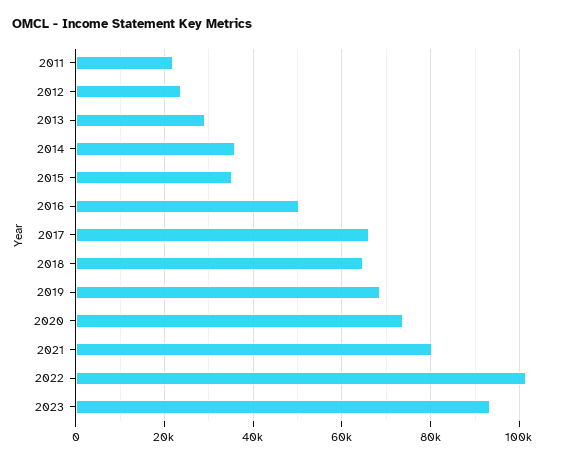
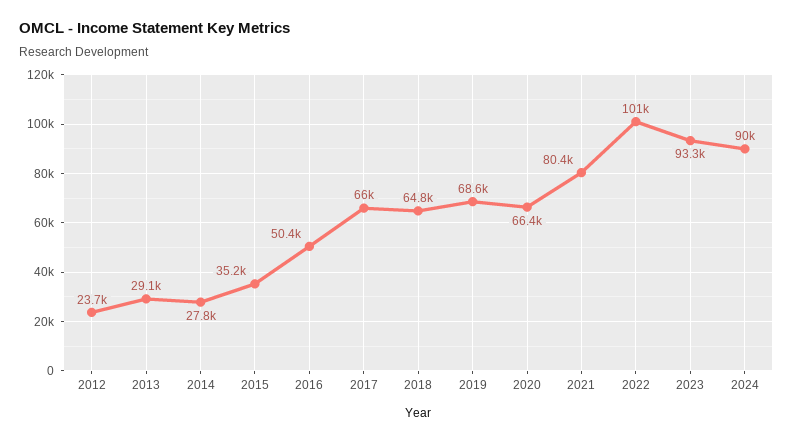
2011: 22000 -> none
2014: 36000 -> 27800
2020: 74000 -> 66400
2024: none -> 90000

